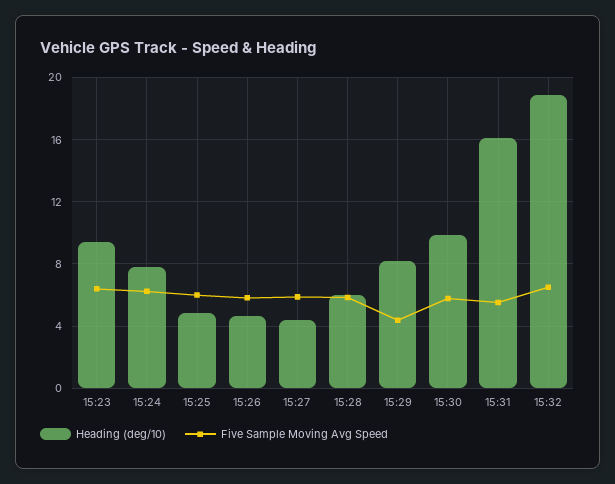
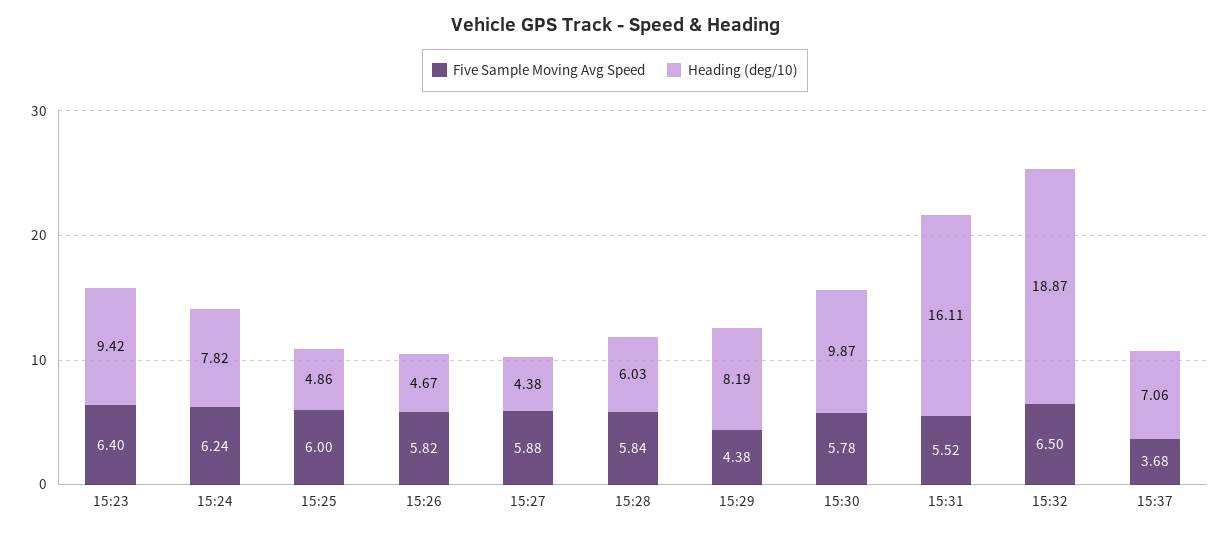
Five Sample Moving Avg Speed, 15:37: none -> 3.68
Heading (deg/10), 15:37: none -> 7.06

